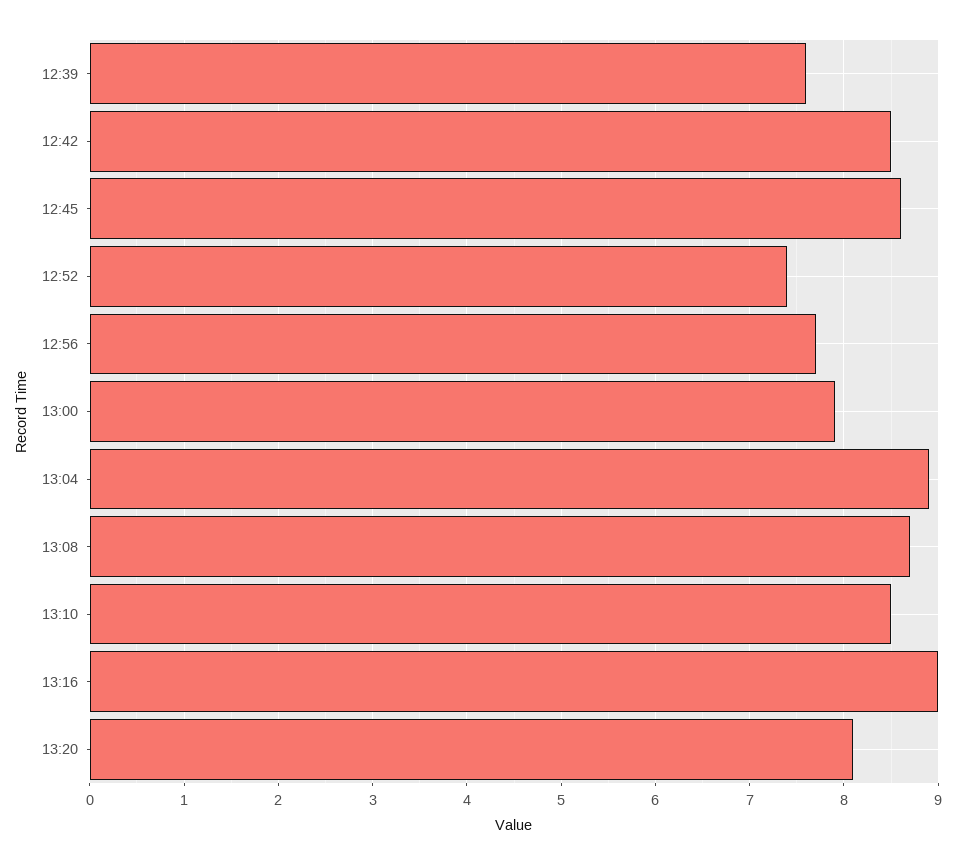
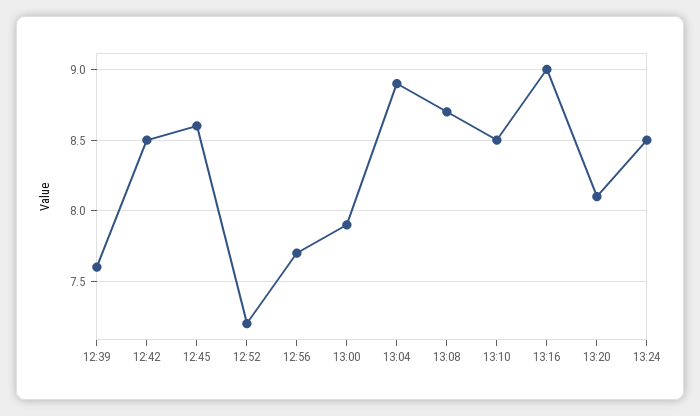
12:52: 7.4 -> 7.2
13:24: none -> 8.5

